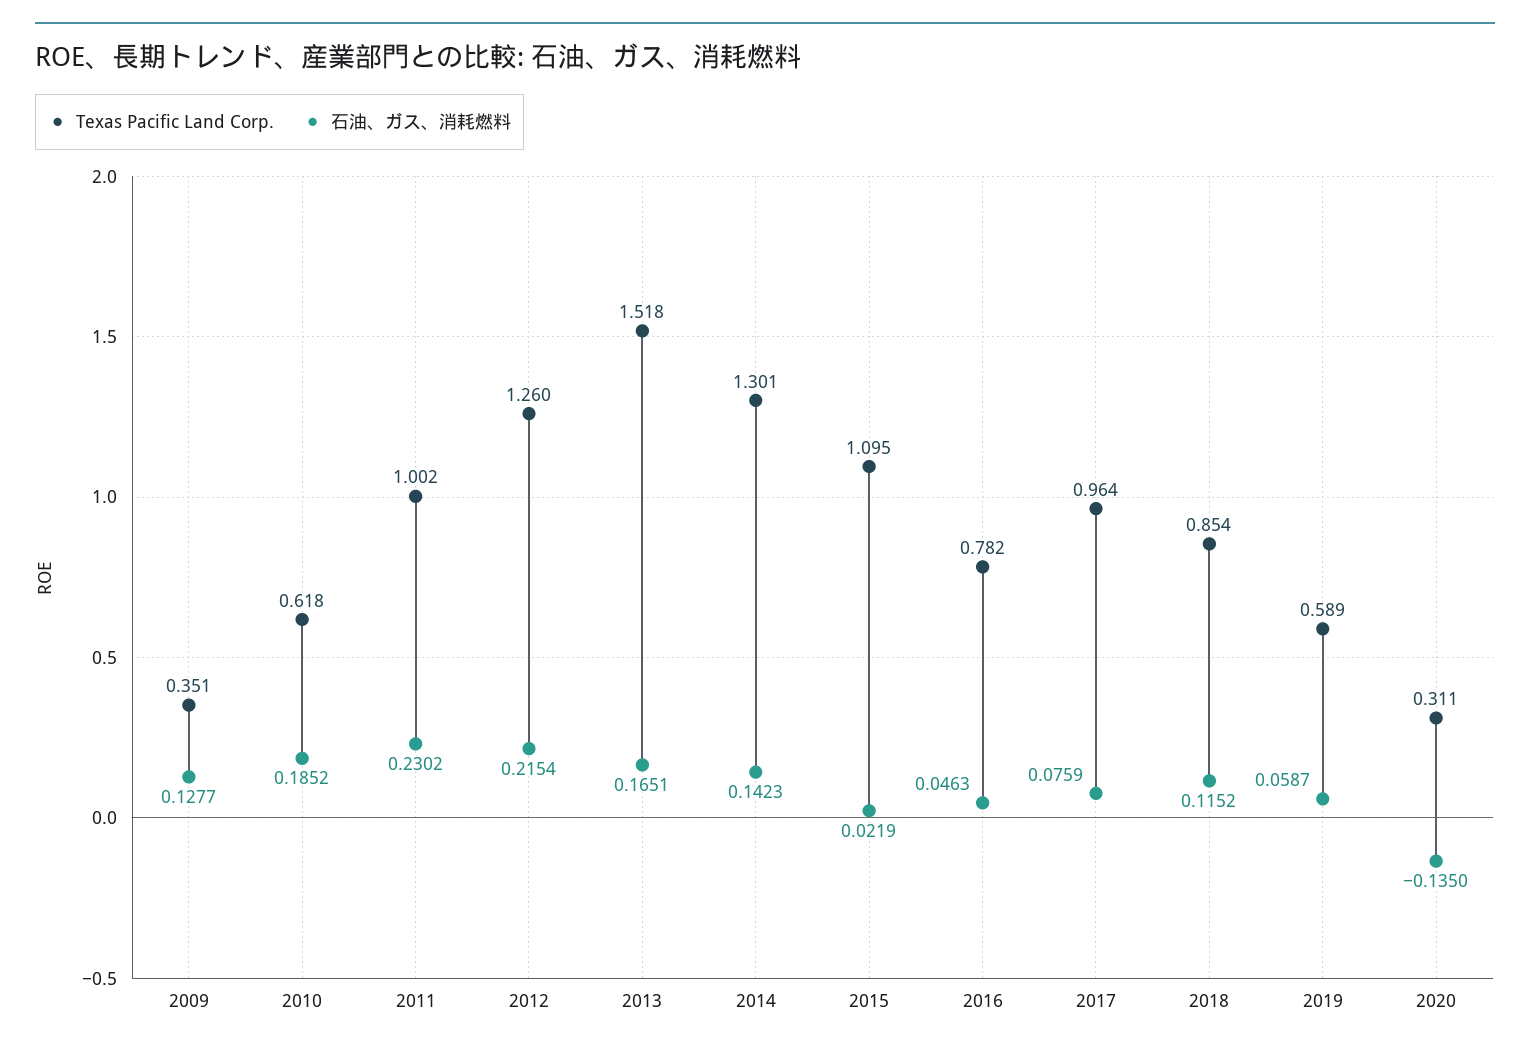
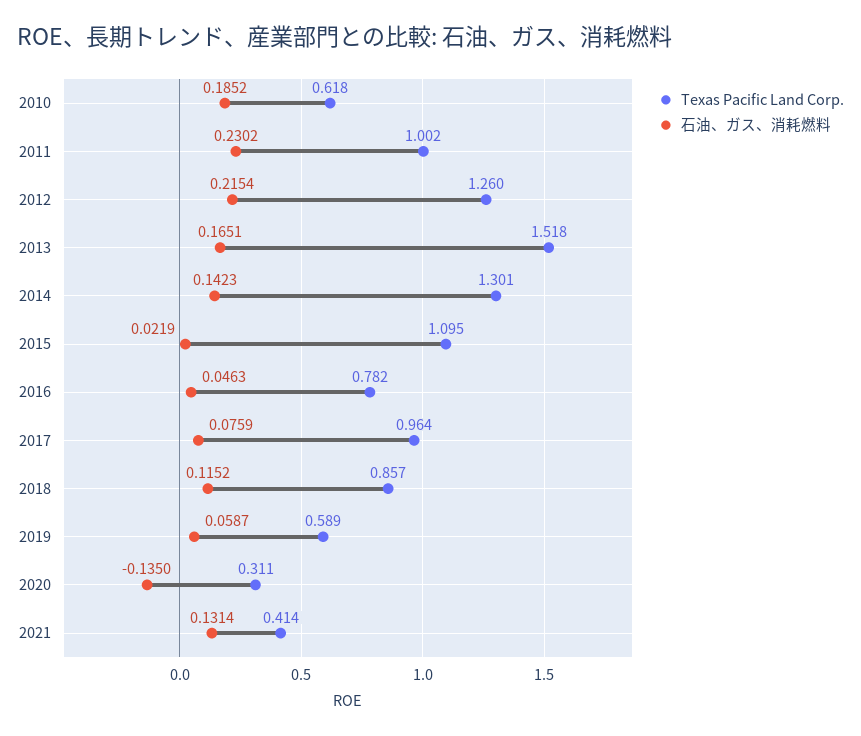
Texas Pacific Land Corp., 2009: 0.351 -> none
石油、ガス、消耗燃料, 2009: 0.1277 -> none
Texas Pacific Land Corp., 2018: 0.854 -> 0.857
Texas Pacific Land Corp., 2021: none -> 0.414
石油、ガス、消耗燃料, 2021: none -> 0.1314

